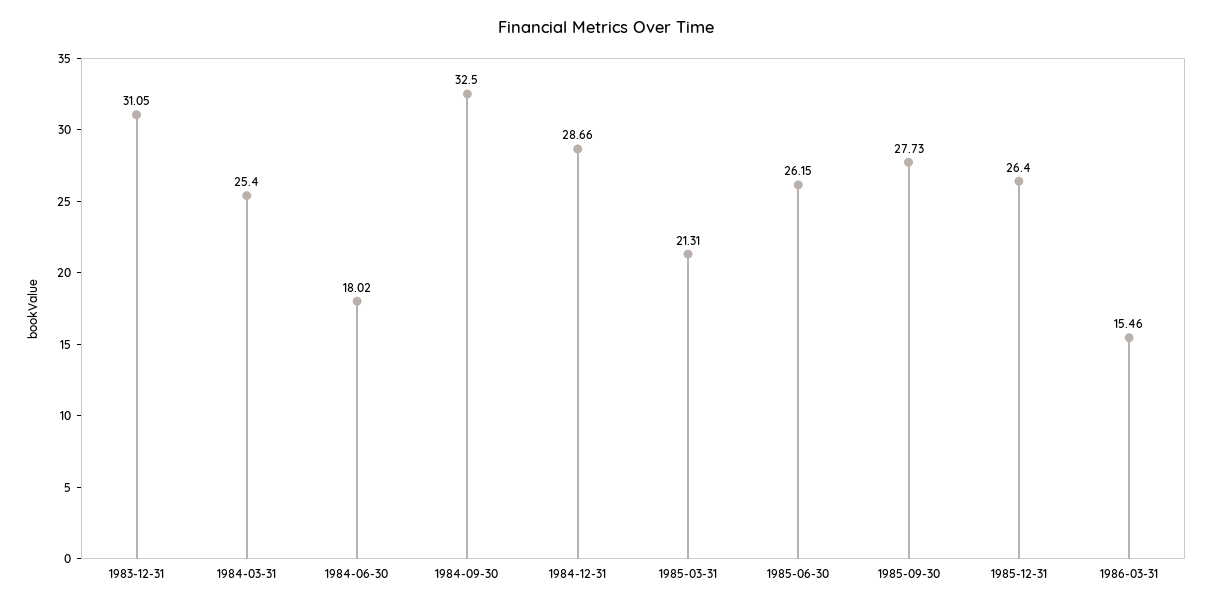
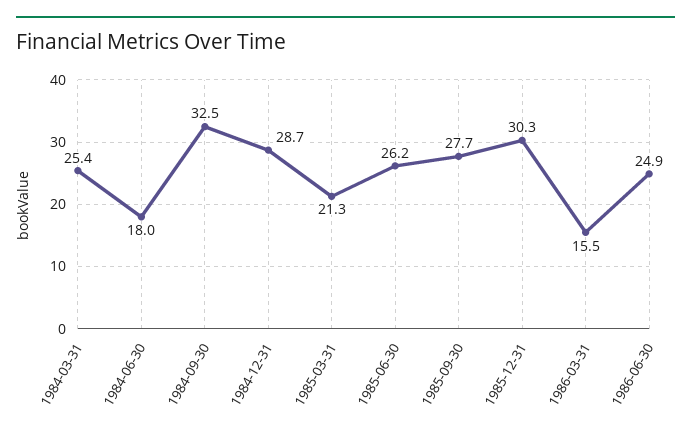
1983-12-31: 31.05 -> none
1985-12-31: 26.4 -> 30.3
1986-06-30: none -> 24.9

